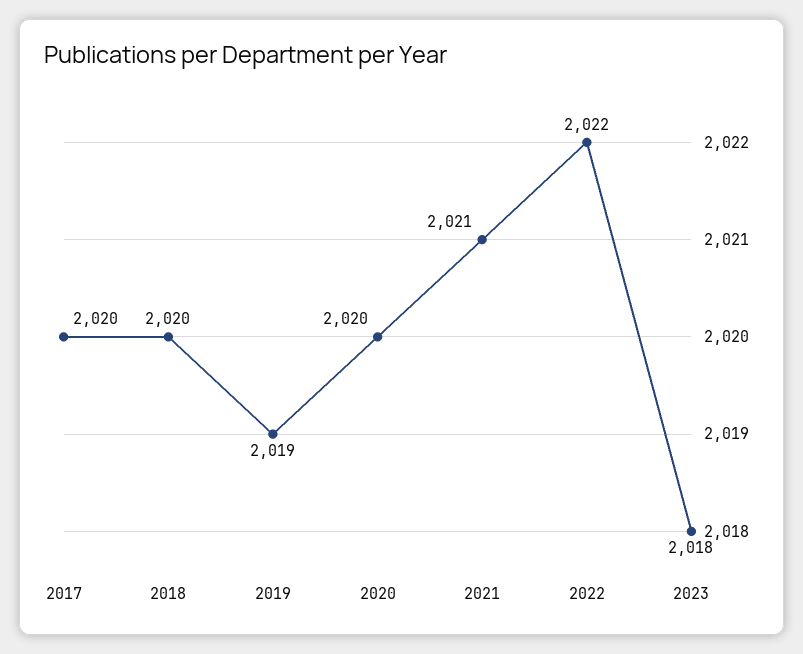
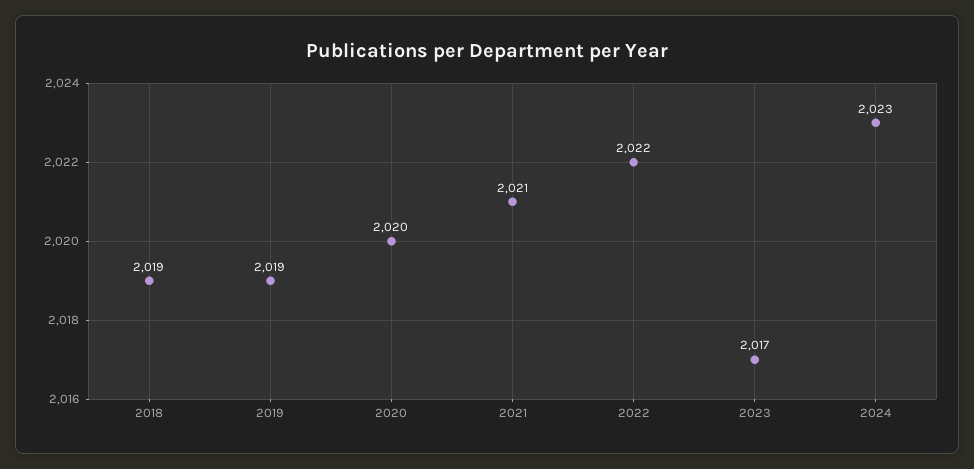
2017: 2020 -> none
2018: 2020 -> 2019
2023: 2018 -> 2017
2024: none -> 2023

